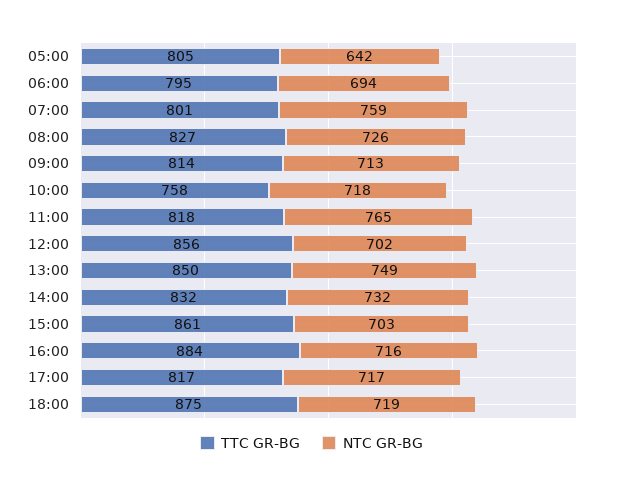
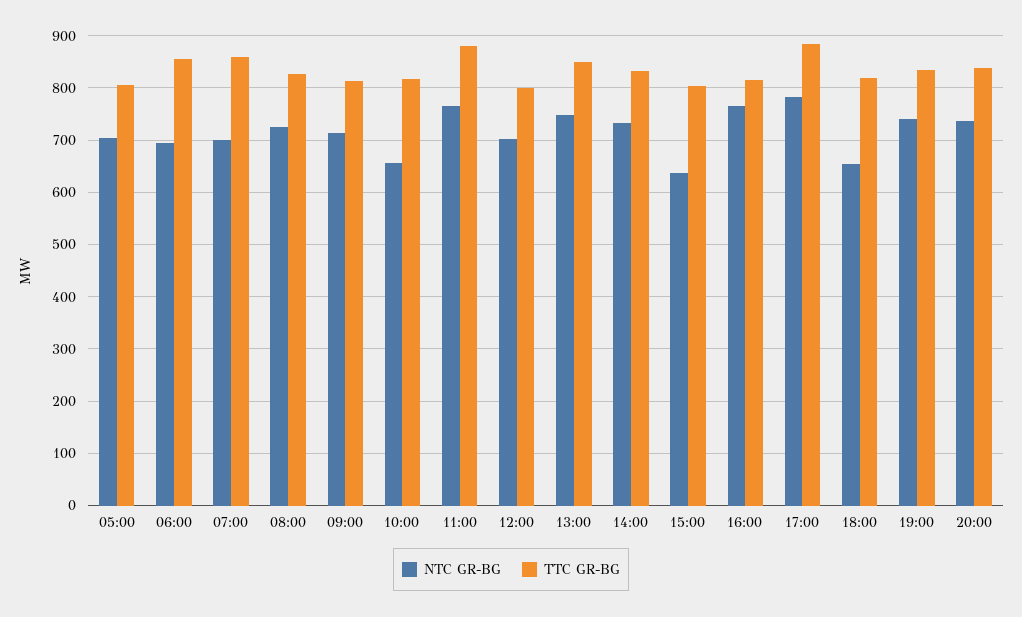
NTC GR-BG, 05:00: 642 -> 700
TTC GR-BG, 06:00: 795 -> 860
TTC GR-BG, 07:00: 801 -> 860
NTC GR-BG, 07:00: 759 -> 700
TTC GR-BG, 10:00: 758 -> 820
NTC GR-BG, 10:00: 718 -> 660
TTC GR-BG, 11:00: 818 -> 880
TTC GR-BG, 12:00: 856 -> 800
TTC GR-BG, 15:00: 861 -> 800
NTC GR-BG, 15:00: 703 -> 640
TTC GR-BG, 16:00: 884 -> 820
NTC GR-BG, 16:00: 716 -> 760
TTC GR-BG, 17:00: 817 -> 880
NTC GR-BG, 17:00: 717 -> 780
TTC GR-BG, 18:00: 875 -> 820
NTC GR-BG, 18:00: 719 -> 660
NTC GR-BG, 19:00: none -> 740
TTC GR-BG, 19:00: none -> 840
NTC GR-BG, 20:00: none -> 740
TTC GR-BG, 20:00: none -> 840

